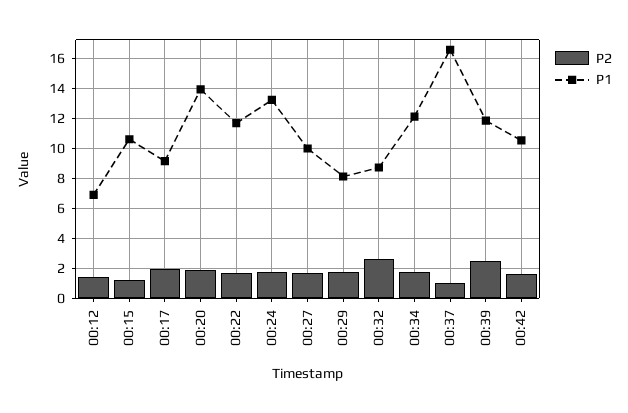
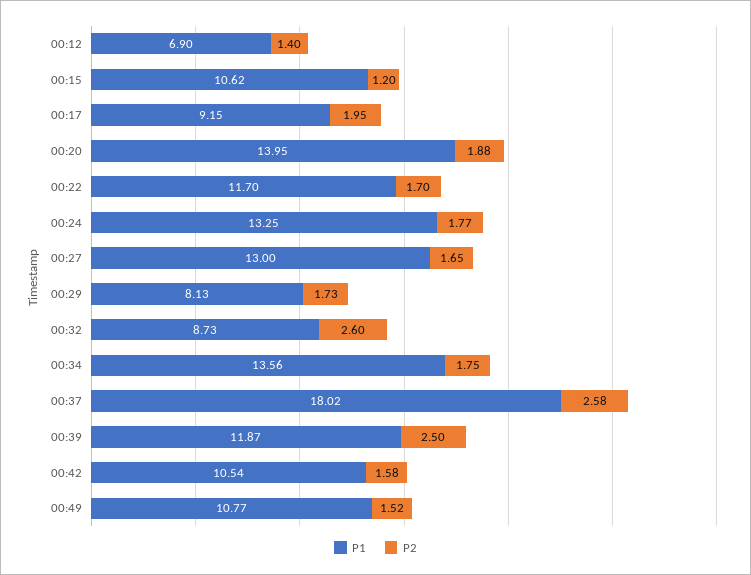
P1, 00:27: 10 -> 13
P1, 00:34: 12 -> 13.56
P2, 00:37: 1 -> 2.58
P1, 00:37: 16.5 -> 18.02
P1, 00:49: none -> 10.77
P2, 00:49: none -> 1.52

